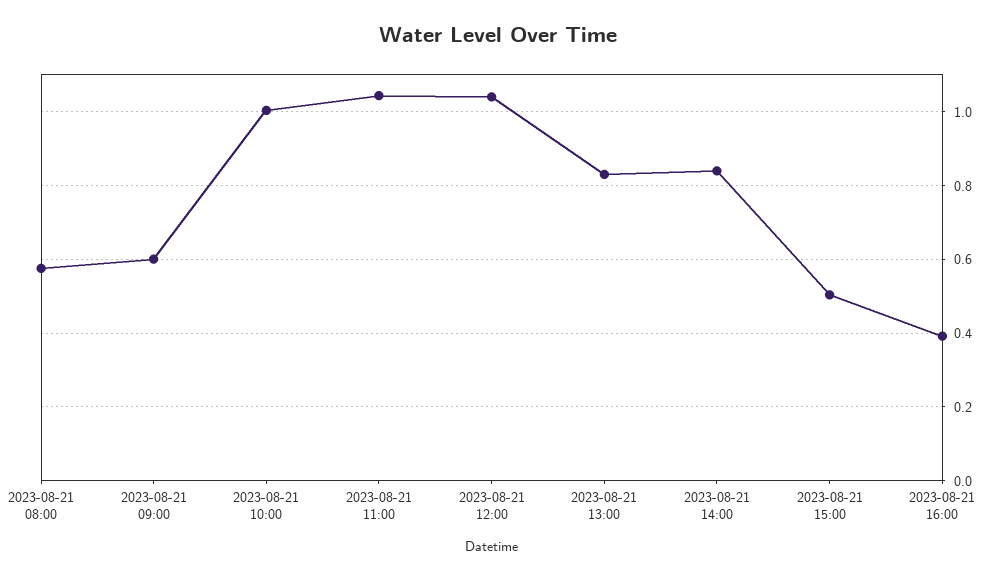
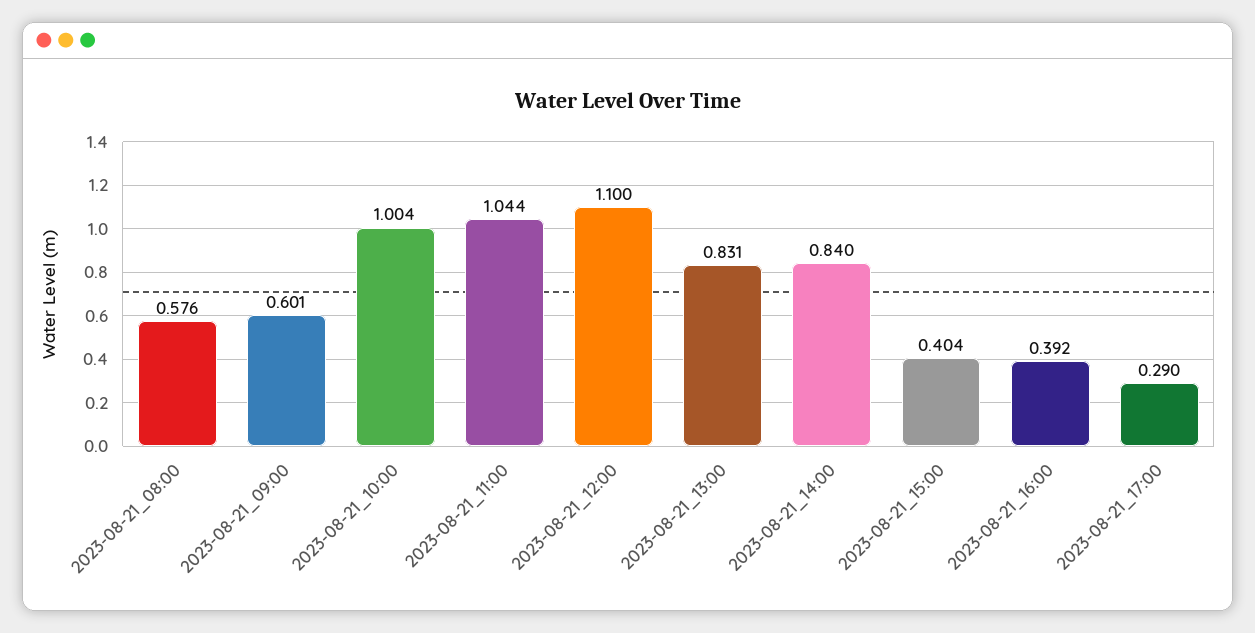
2023-08-21 12:00: 1.04 -> 1.1
2023-08-21 15:00: 0.5 -> 0.404
2023-08-21_17:00: none -> 0.29

